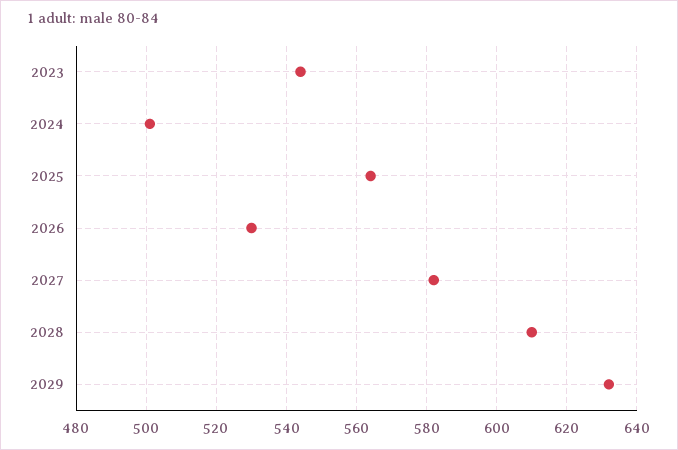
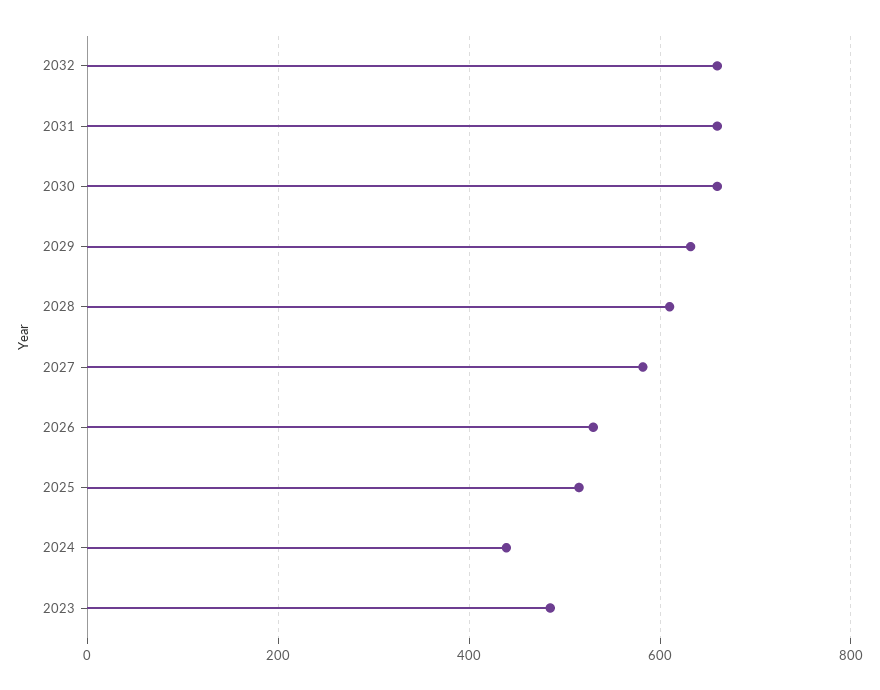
2023: 545 -> 480
2024: 500 -> 440
2025: 565 -> 520
2032: none -> 660
2031: none -> 660
2030: none -> 660

